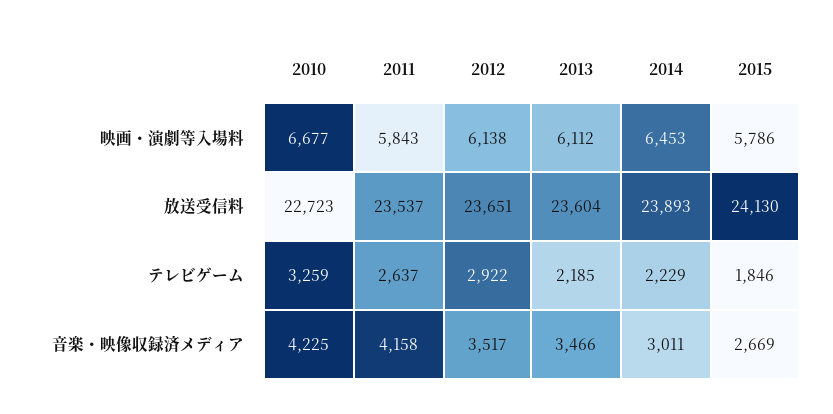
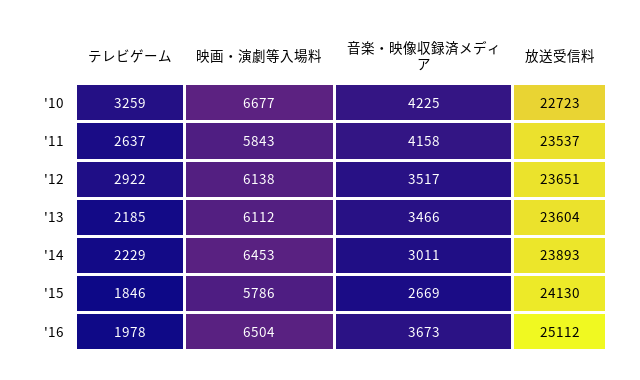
'16, テレビゲーム: none -> 1978
'16, 映画・演劇等入場料: none -> 6504
'16, 音楽・映像収録済メディア: none -> 3673
'16, 放送受信料: none -> 25112

